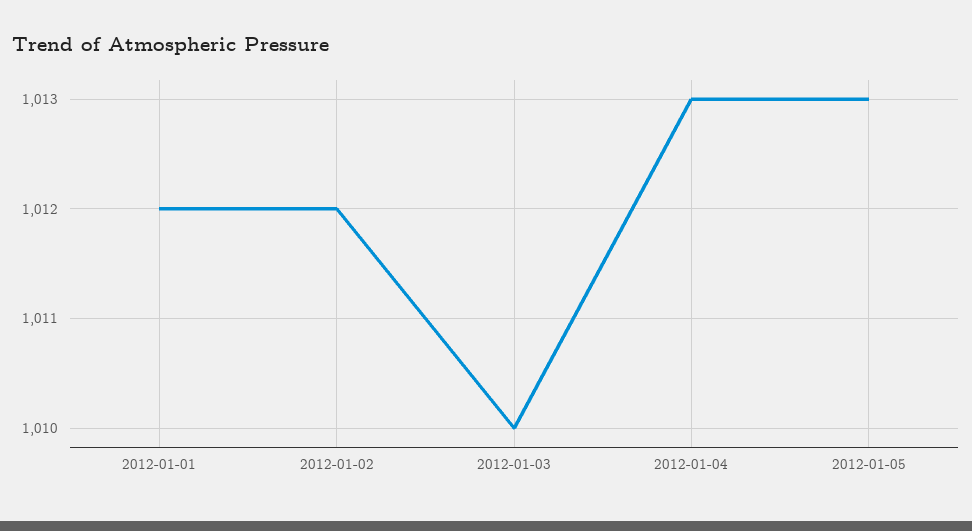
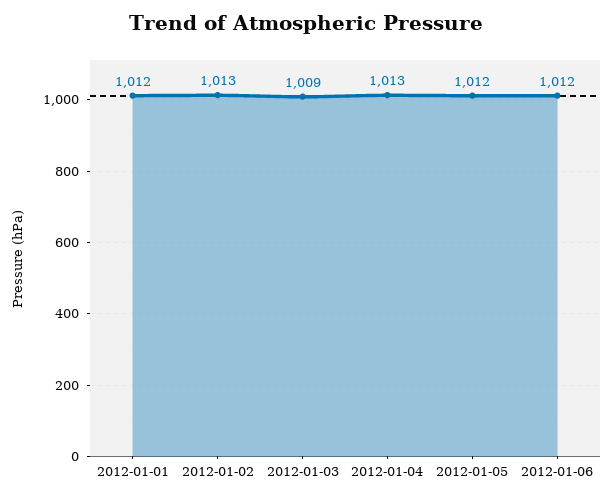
2012-01-02: 1012 -> 1013
2012-01-03: 1010 -> 1009
2012-01-05: 1013 -> 1012
2012-01-06: none -> 1012

